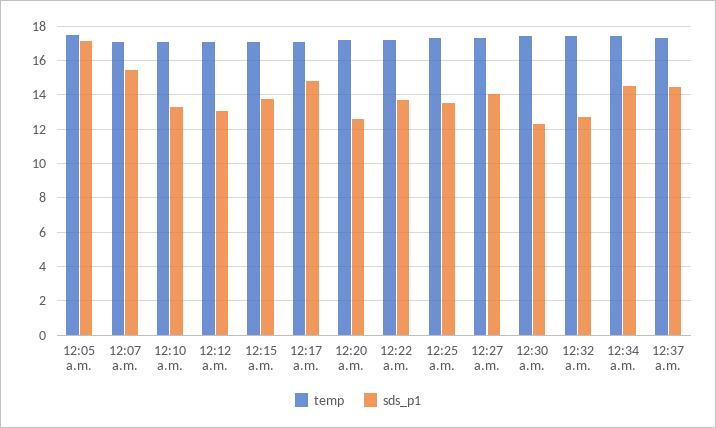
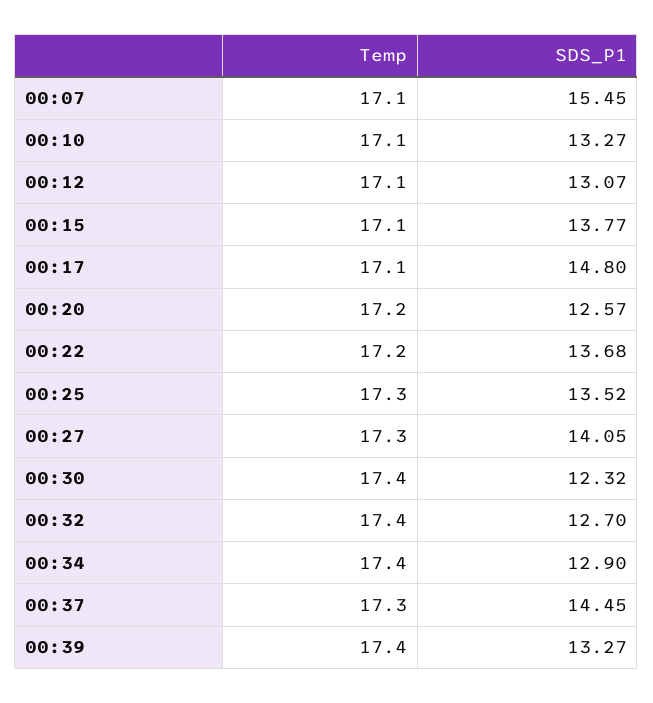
temp, 12:05 a.m.: 17.5 -> none
sds_p1, 12:05 a.m.: 17 -> none
sds_p1, 12:34 a.m.: 14.5 -> 12.9
temp, 00:39: none -> 17.4
sds_p1, 00:39: none -> 13.27

